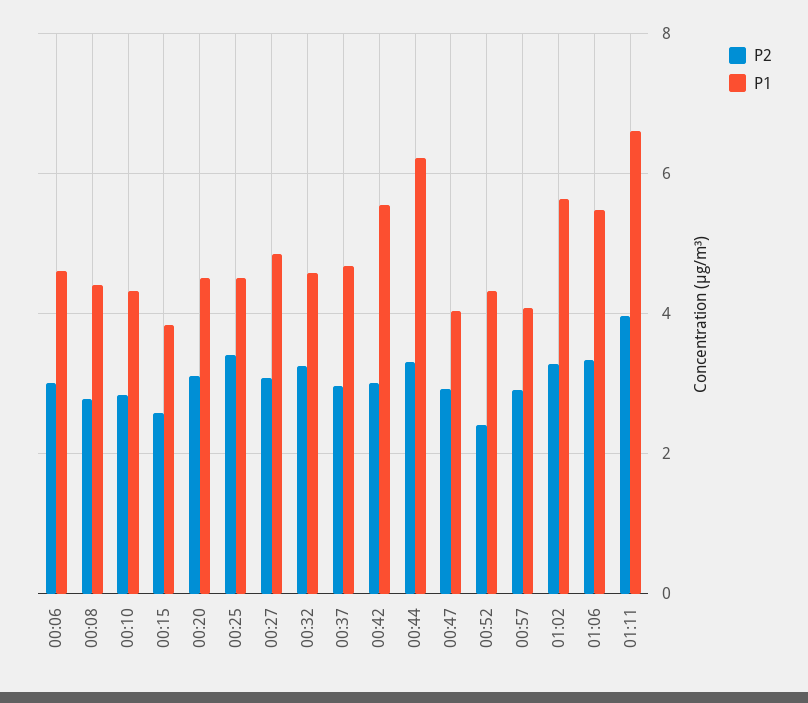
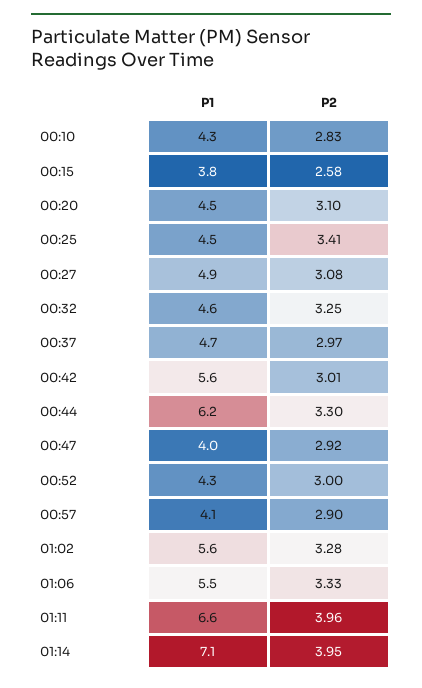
P2, 00:06: 3 -> none
P1, 00:06: 4.6 -> none
P2, 00:08: 2.8 -> none
P1, 00:08: 4.4 -> none
P2, 00:52: 2.4 -> 3
P1, 01:14: none -> 7.1
P2, 01:14: none -> 3.95

